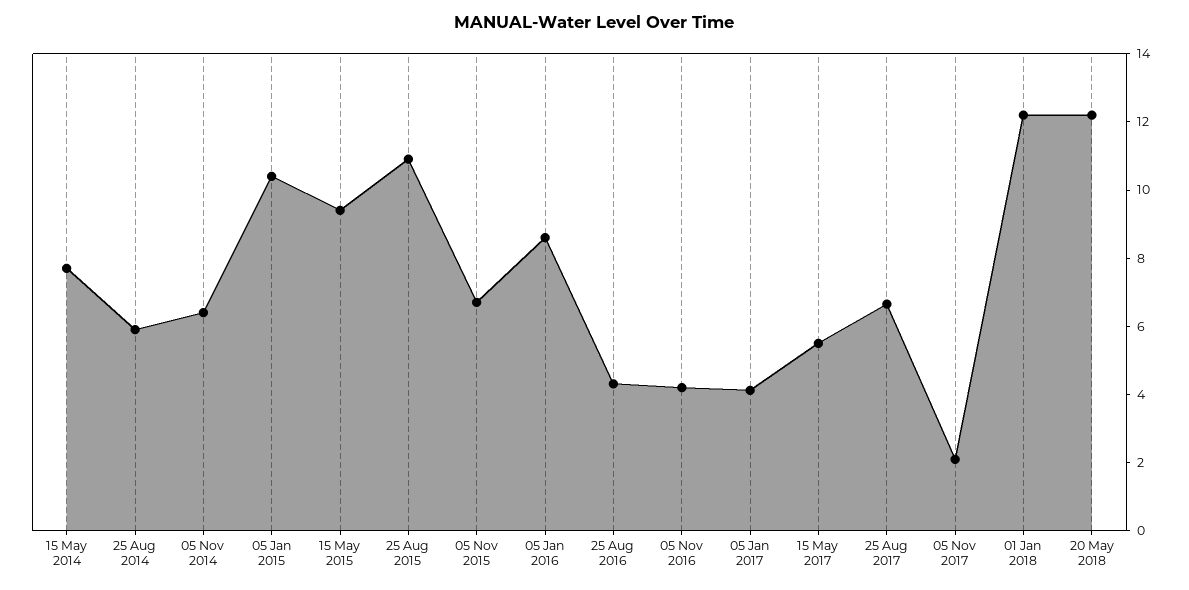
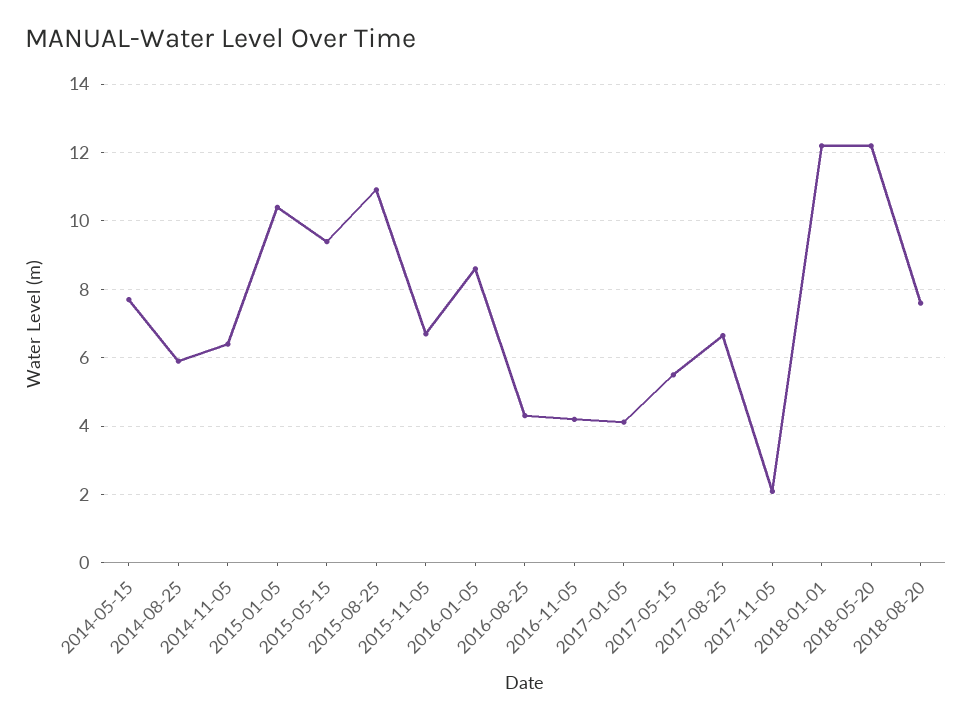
2018-08-20: none -> 7.6

